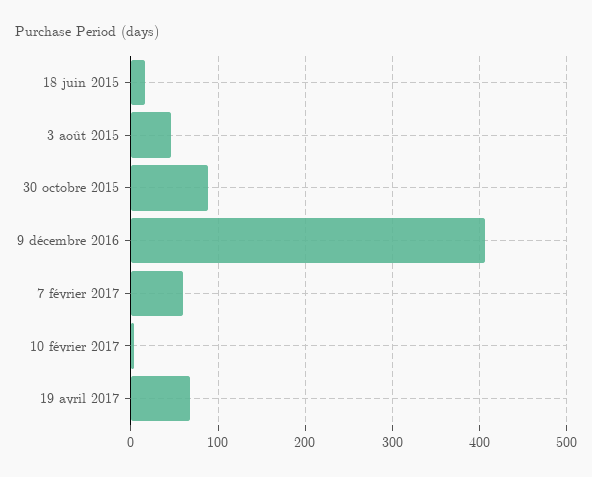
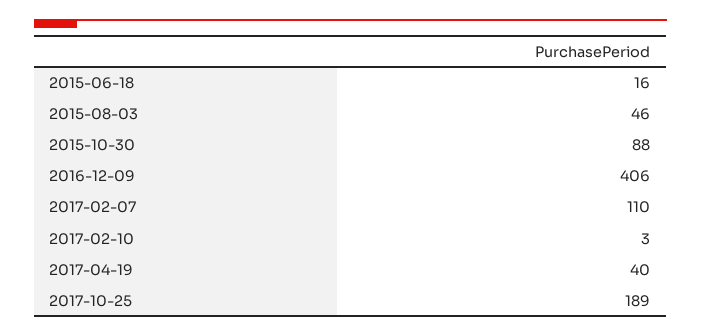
7 février 2017: 60 -> 110
19 avril 2017: 70 -> 40
2017-10-25: none -> 189

